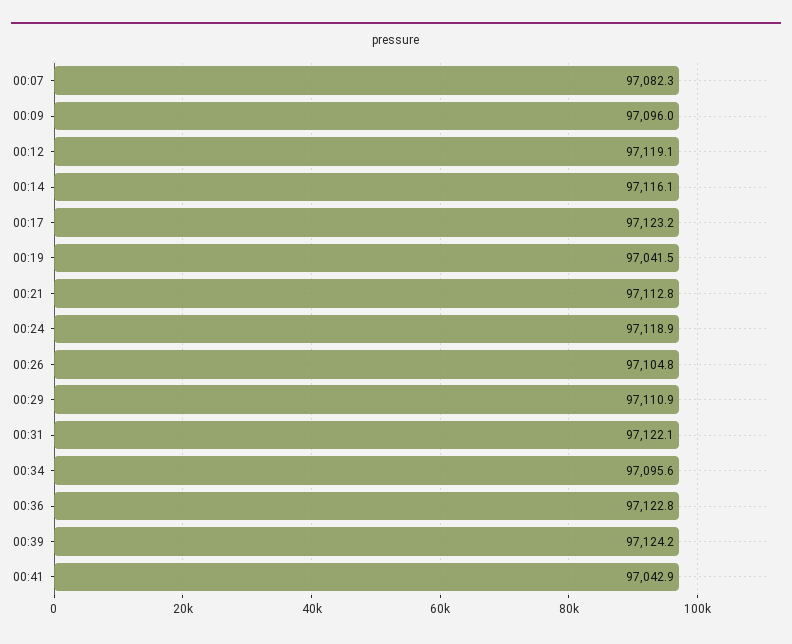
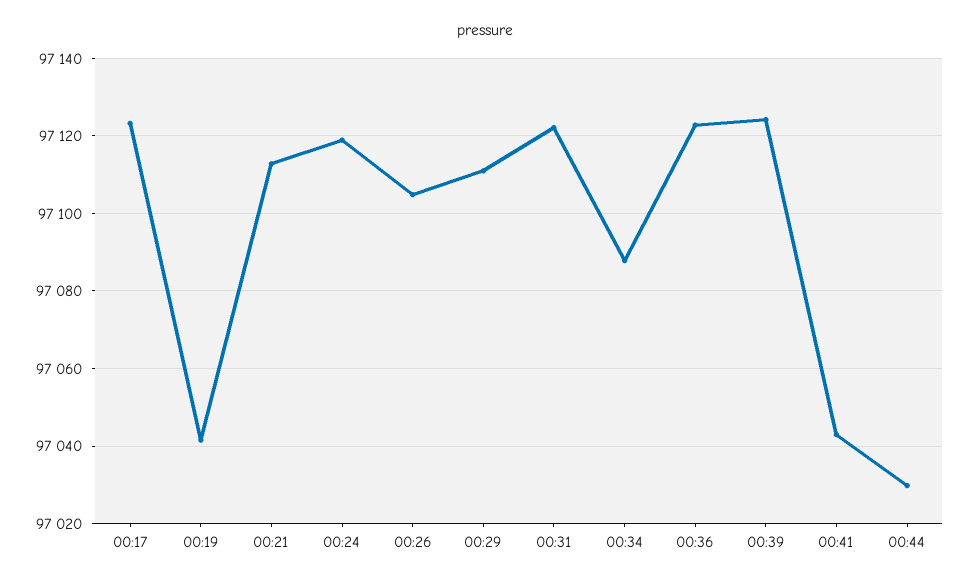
00:07: 97082.3 -> none
00:09: 97096 -> none
00:12: 97119.1 -> none
00:14: 97116.1 -> none
00:34: 97095.6 -> 97088
00:44: none -> 97030

